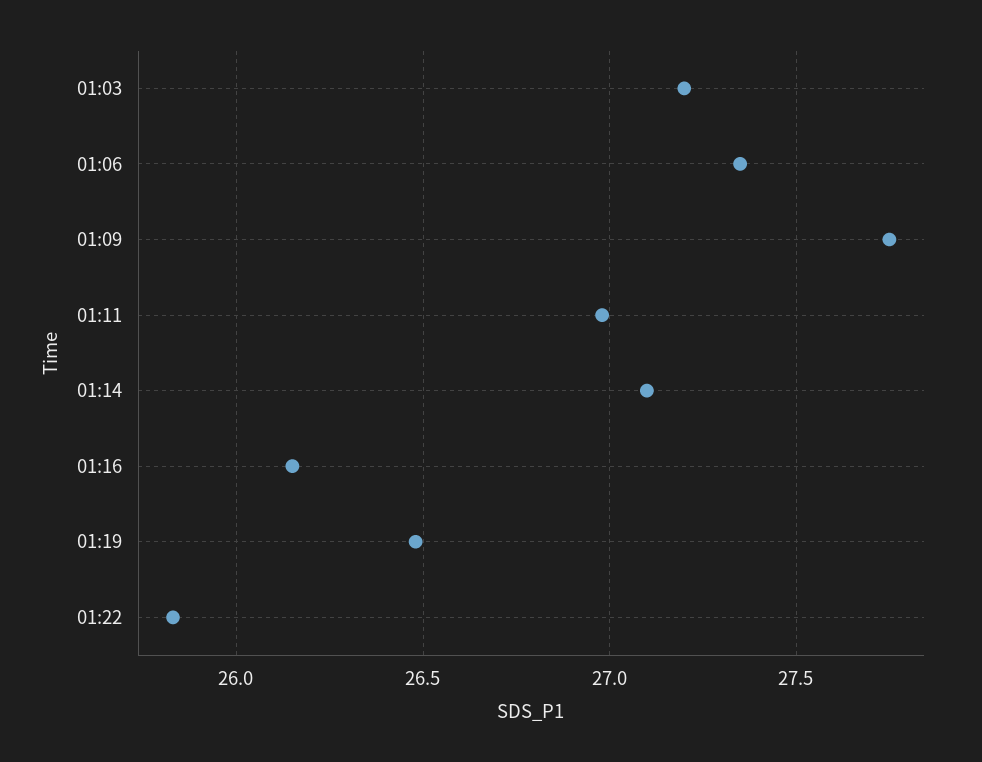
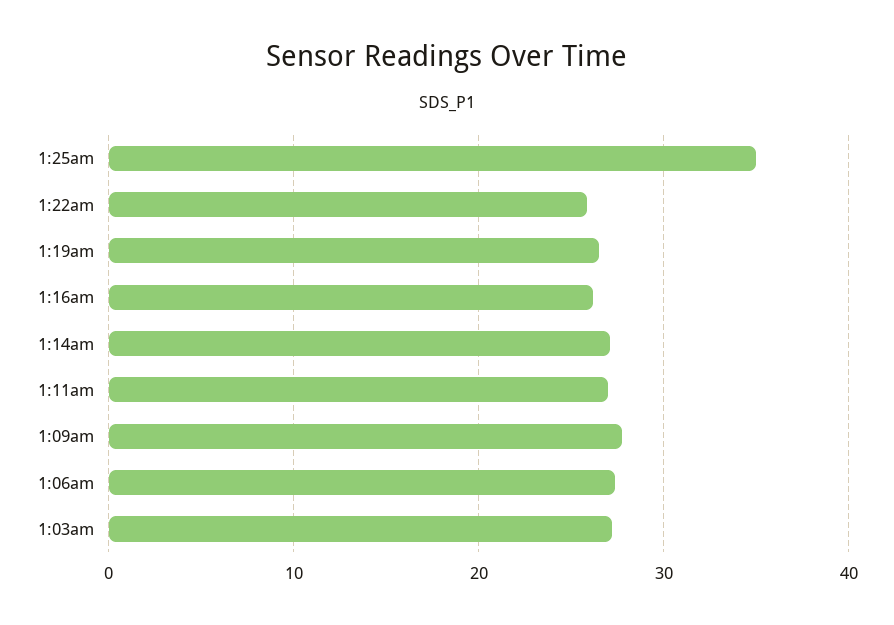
1:25am: none -> 35

